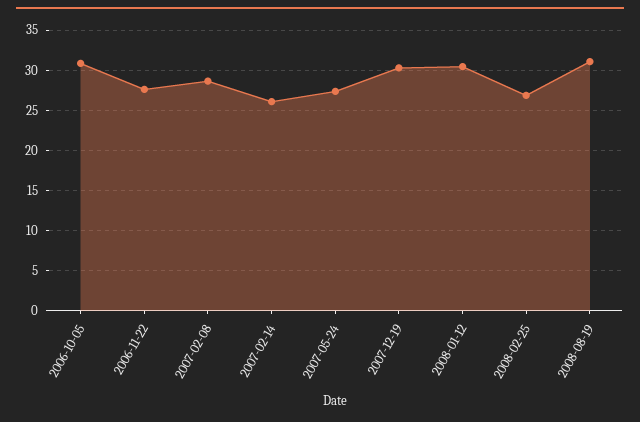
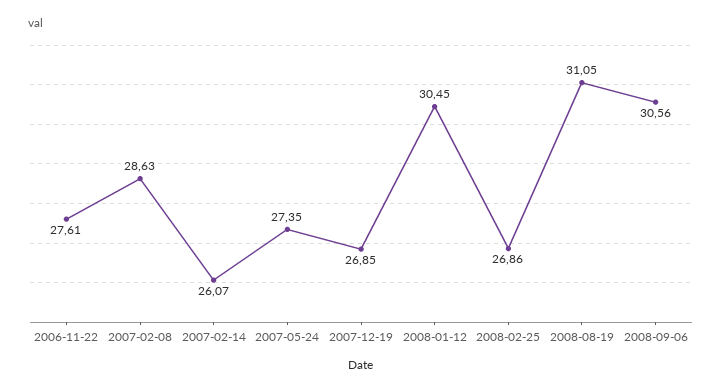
2006-10-05: 31 -> none
2007-12-19: 30 -> 26.85
2008-09-06: none -> 30.56

